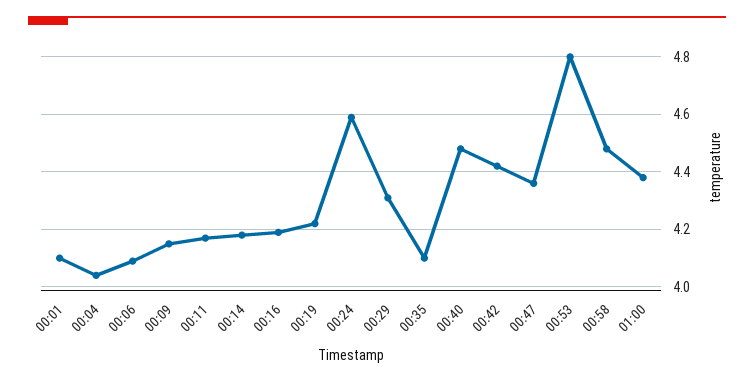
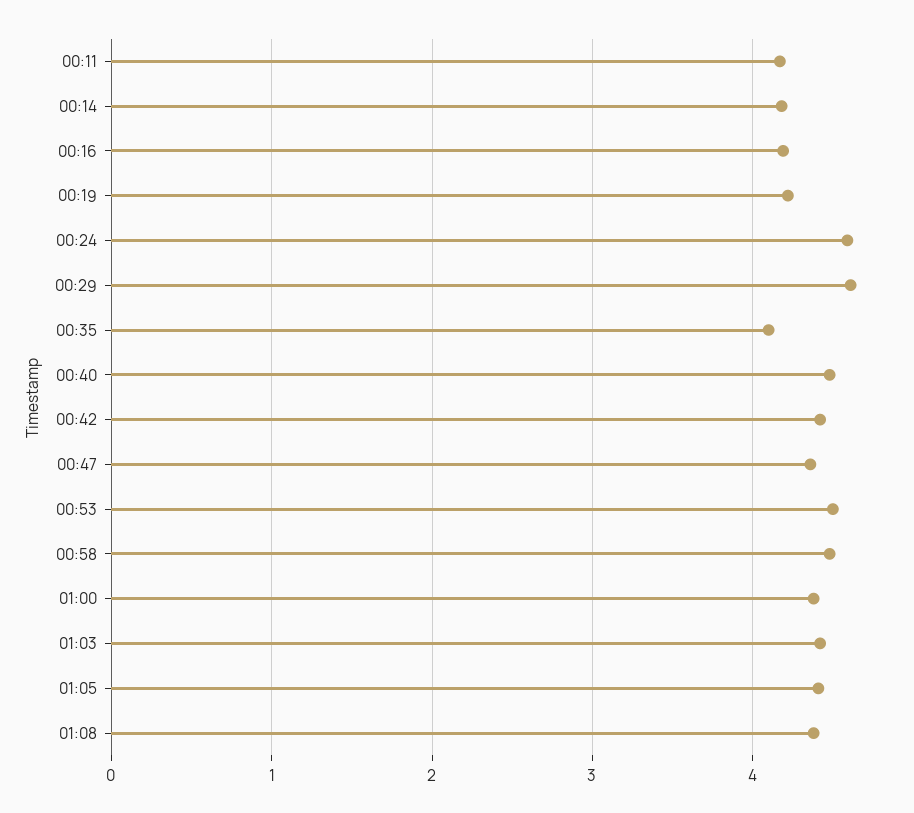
00:01: 4.1 -> none
00:04: 4.05 -> none
00:06: 4.1 -> none
00:09: 4.15 -> none
00:29: 4.3 -> 4.6
00:53: 4.8 -> 4.5
01:03: none -> 4.4
01:05: none -> 4.4
01:08: none -> 4.4

